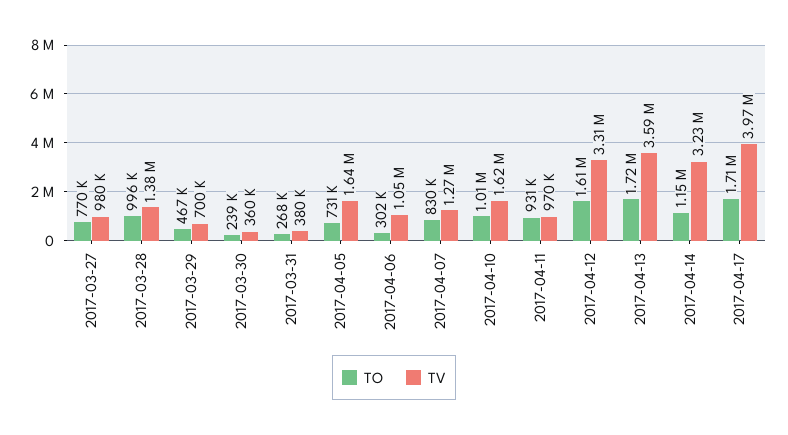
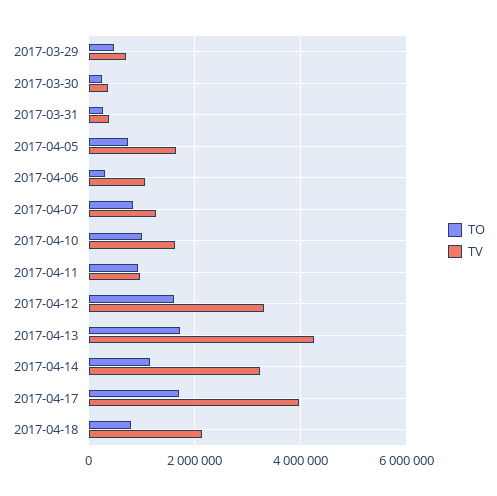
TO, 2017-03-27: 770000 -> none
TV, 2017-03-27: 980000 -> none
TO, 2017-03-28: 996000 -> none
TV, 2017-03-28: 1380000 -> none
TV, 2017-04-13: 3590000 -> 4200000
TO, 2017-04-18: none -> 800000
TV, 2017-04-18: none -> 2200000

